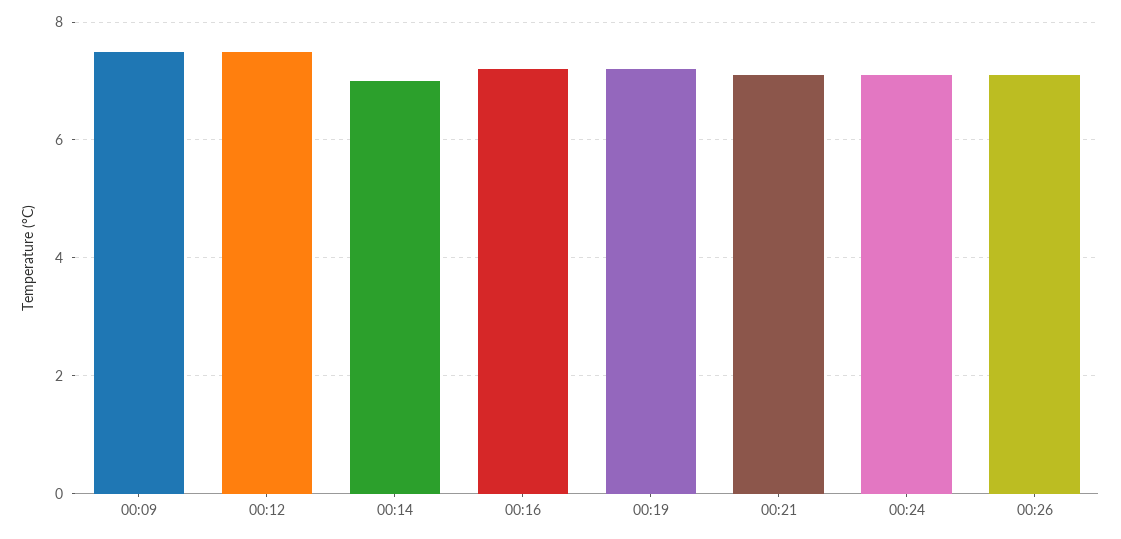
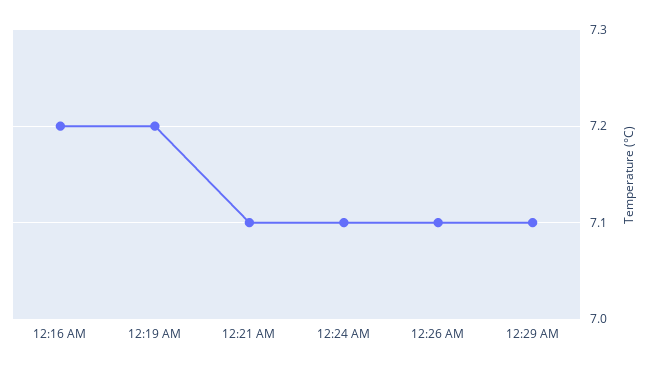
00:09: 7.5 -> none
00:12: 7.5 -> none
00:14: 7 -> none
12:29 AM: none -> 7.1

